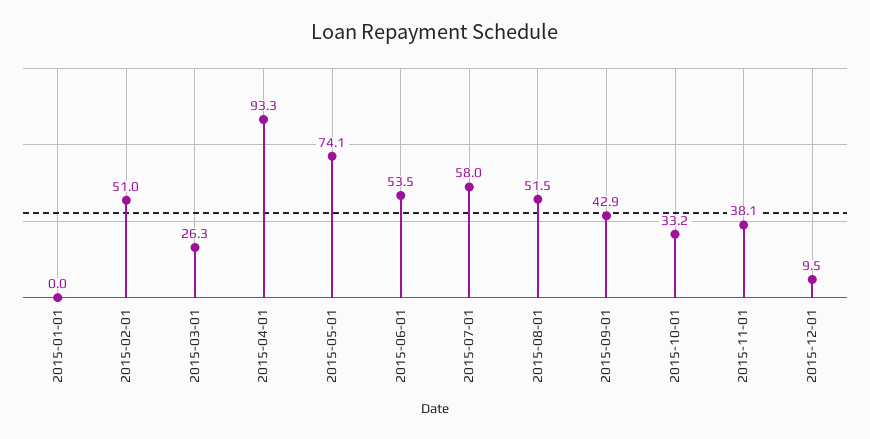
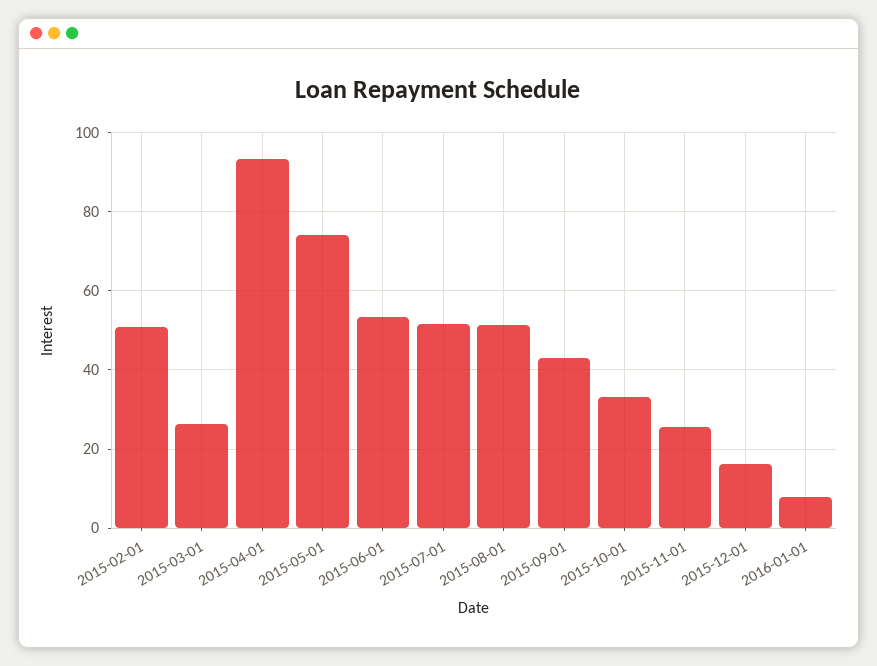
2015-01-01: 0 -> none
2015-07-01: 58 -> 52
2015-11-01: 38.1 -> 26
2015-12-01: 9.5 -> 16
2016-01-01: none -> 8

